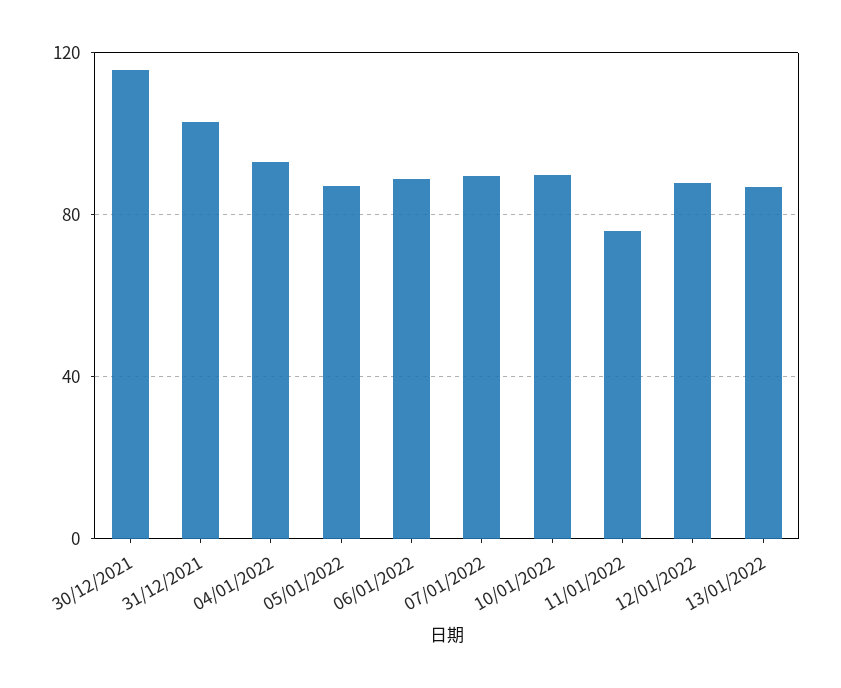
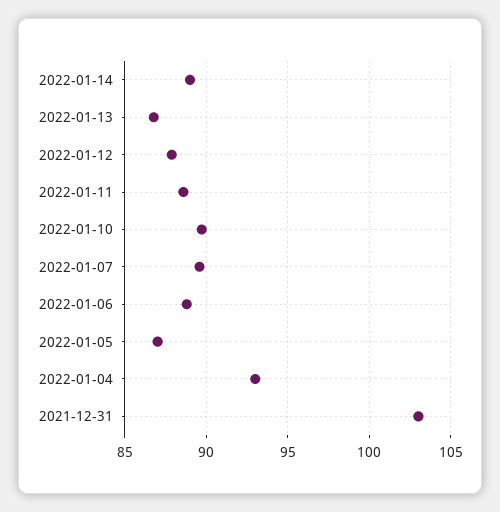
30/12/2021: 115 -> none
11/01/2022: 75 -> 88.5
2022-01-14: none -> 89

